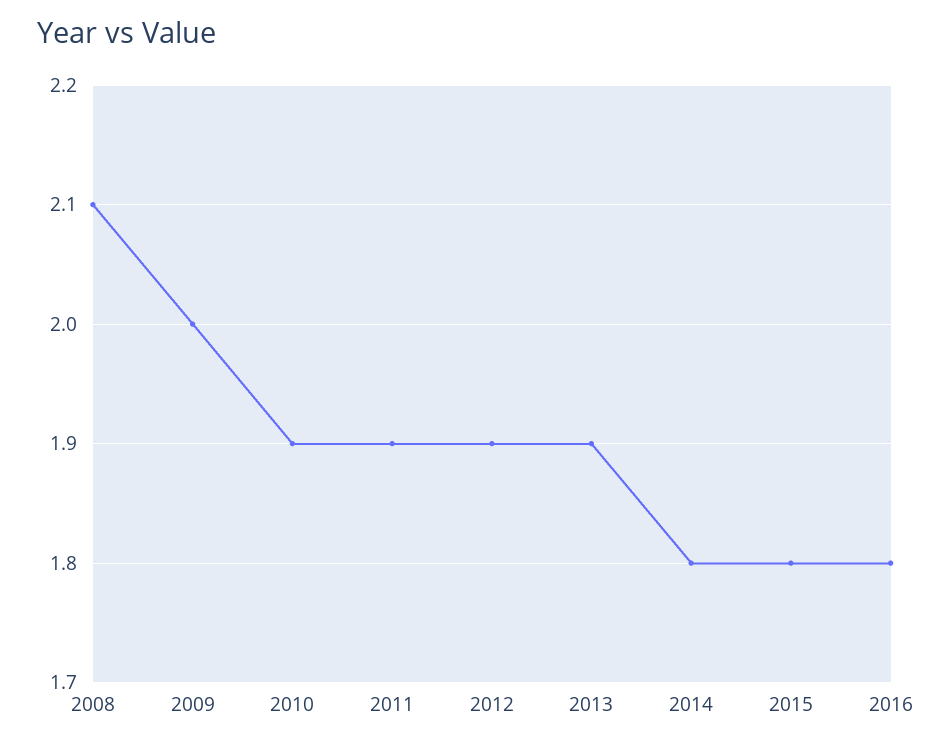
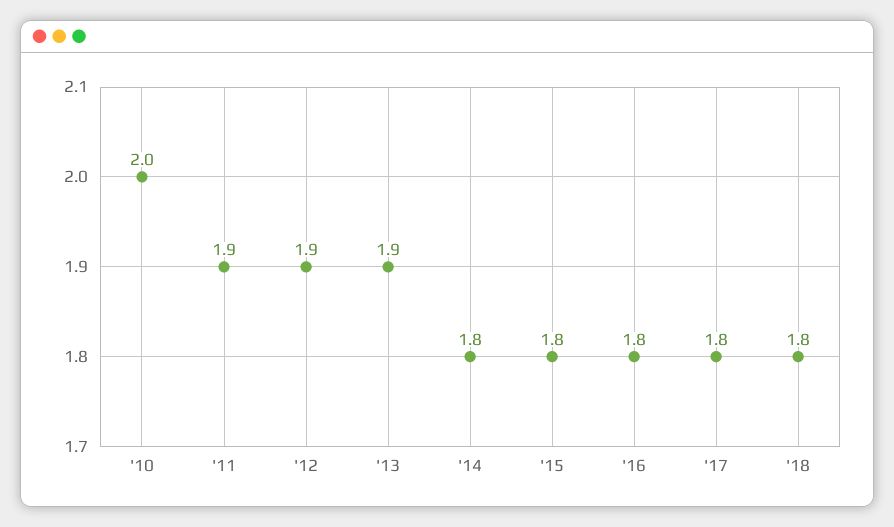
2008: 2.1 -> none
2009: 2 -> none
2010: 1.9 -> 2
'17: none -> 1.8
'18: none -> 1.8

